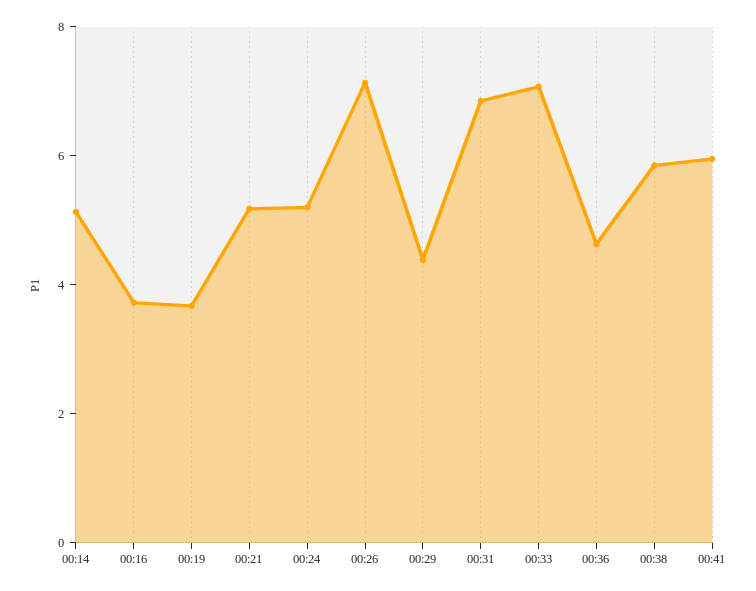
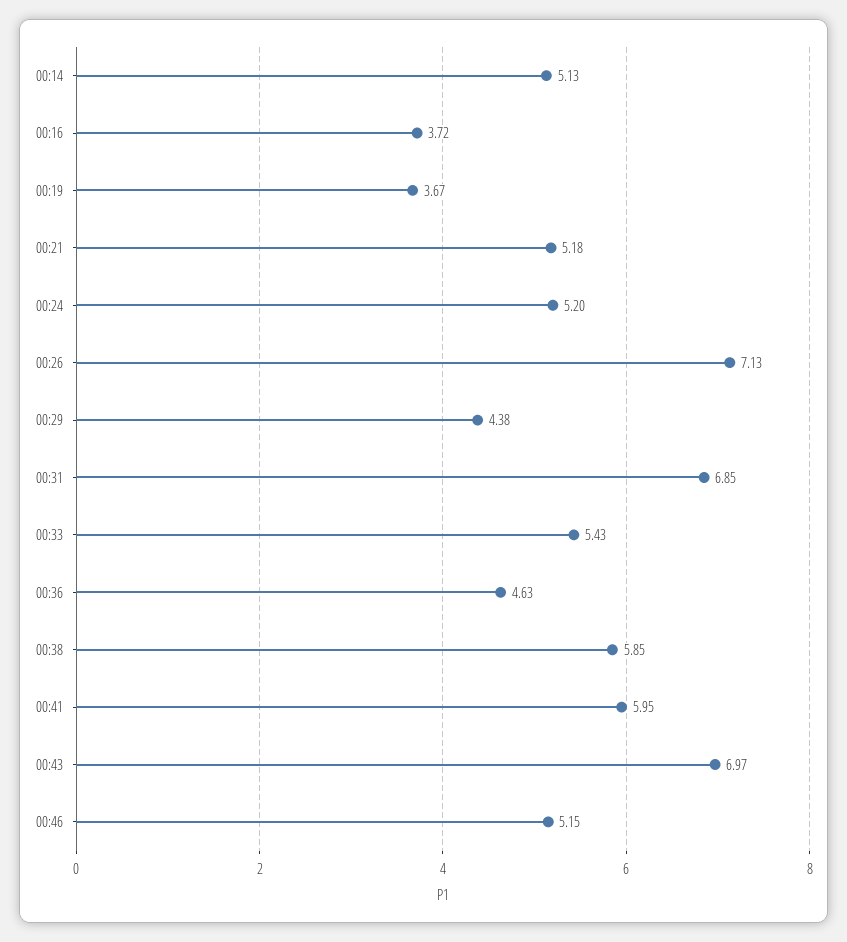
00:33: 7 -> 5.43
00:43: none -> 6.97
00:46: none -> 5.15

